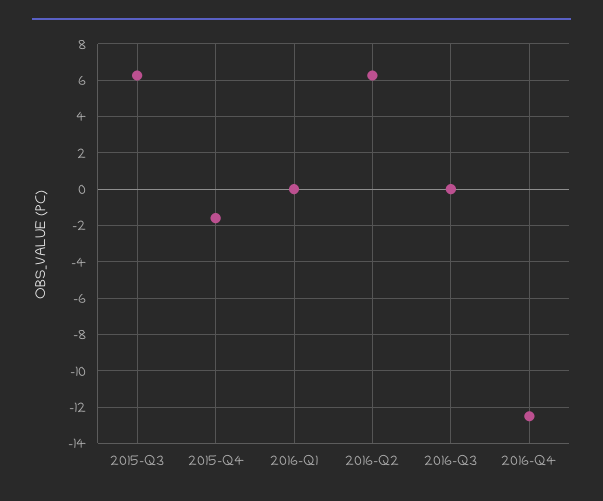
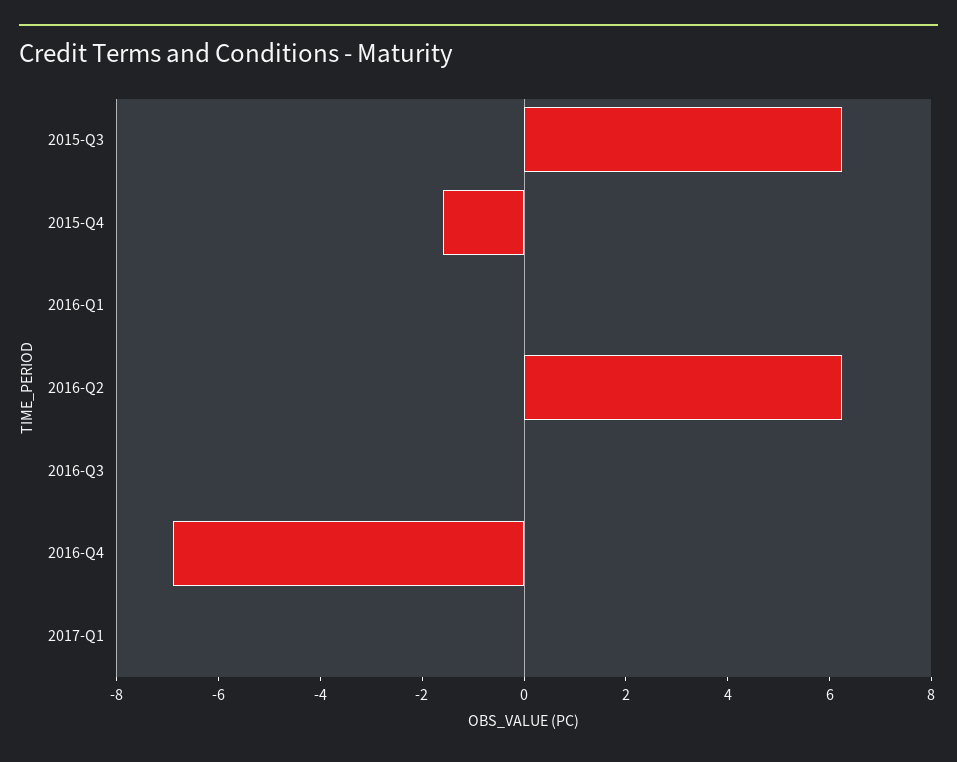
2016-Q4: -12.5 -> -7
2017-Q1: none -> 0

